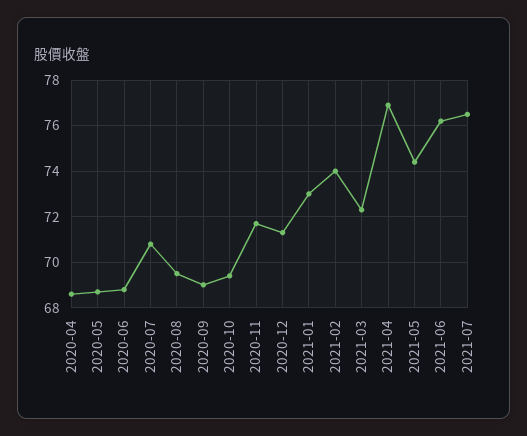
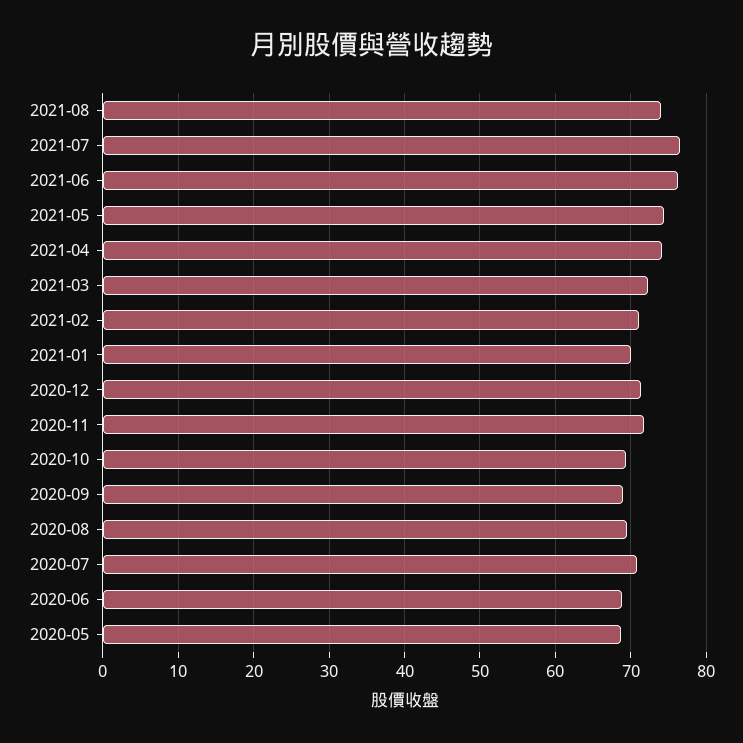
2020-04: 68.5 -> none
2021-01: 73 -> 70
2021-02: 74 -> 71
2021-04: 77 -> 74
2021-08: none -> 74

